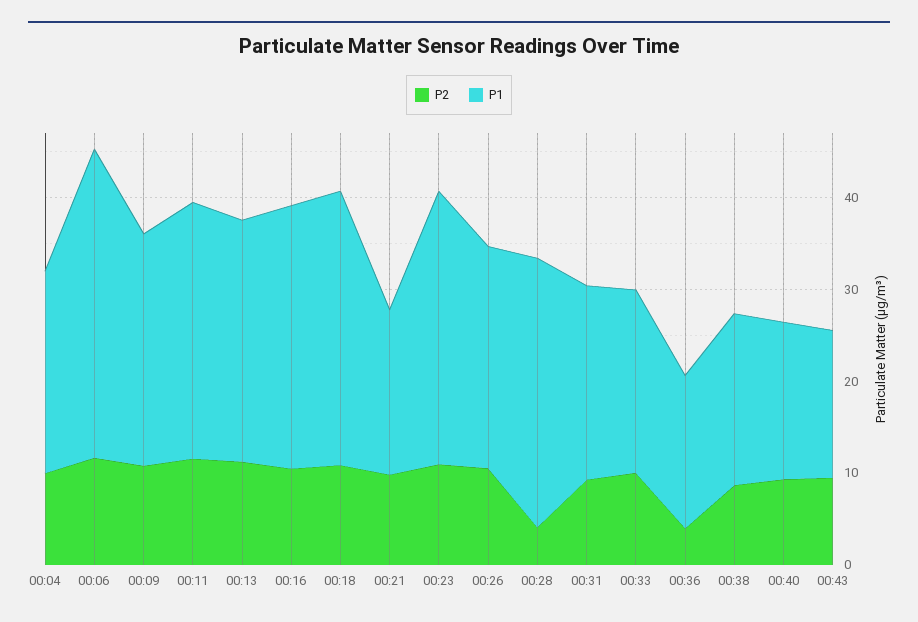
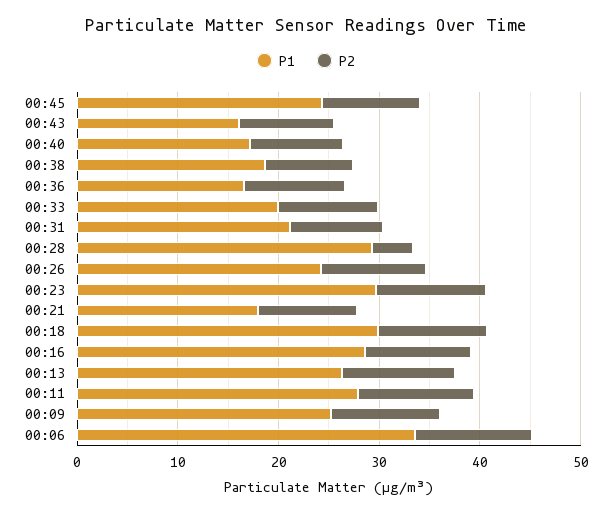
P2, 00:04: 10 -> none
P1, 00:04: 22 -> none
P2, 00:36: 4 -> 10
P1, 00:45: none -> 24
P2, 00:45: none -> 10

